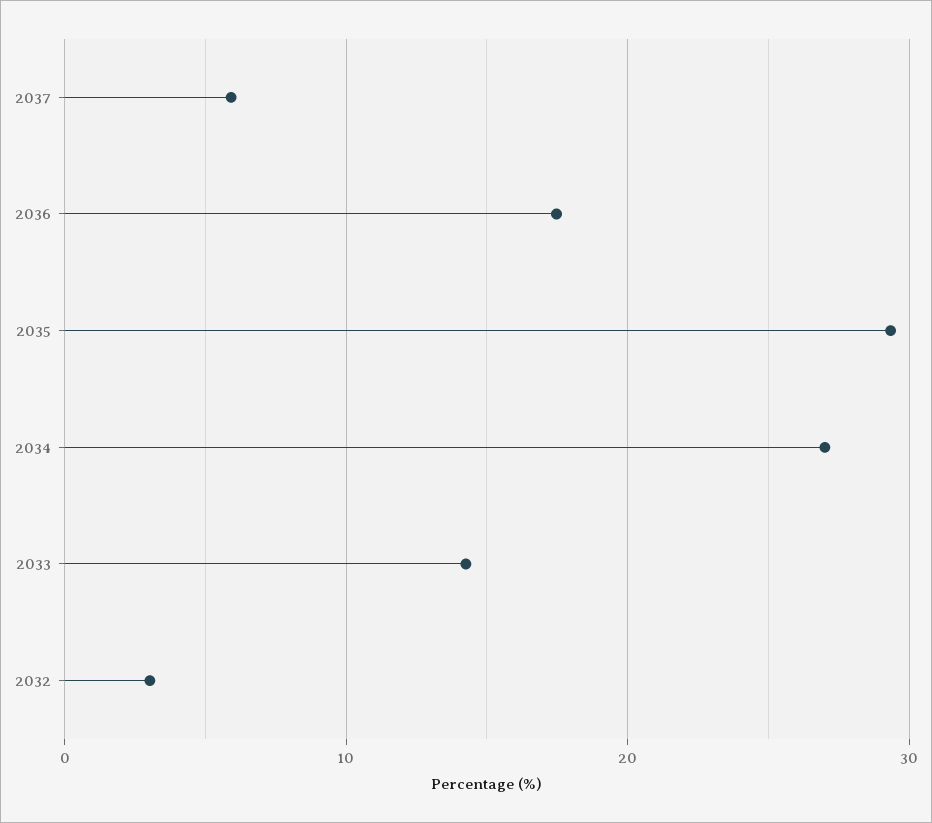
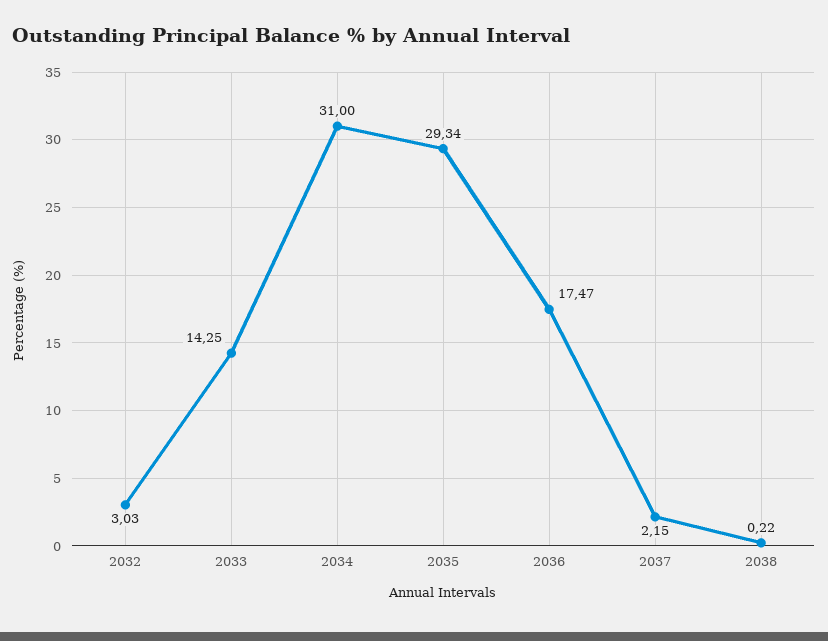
2037: 6 -> 2.15
2034: 27 -> 31
2038: none -> 0.22

